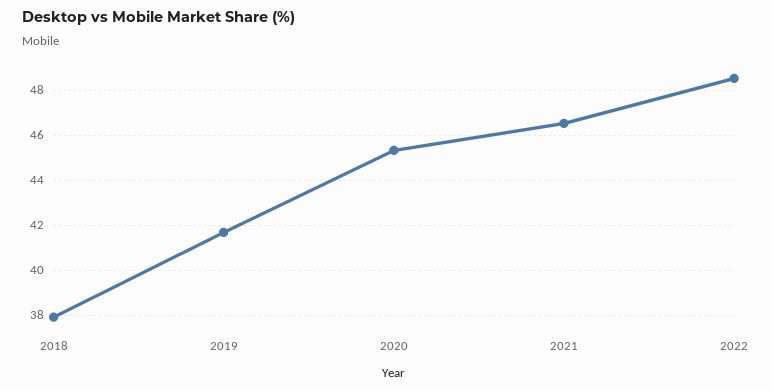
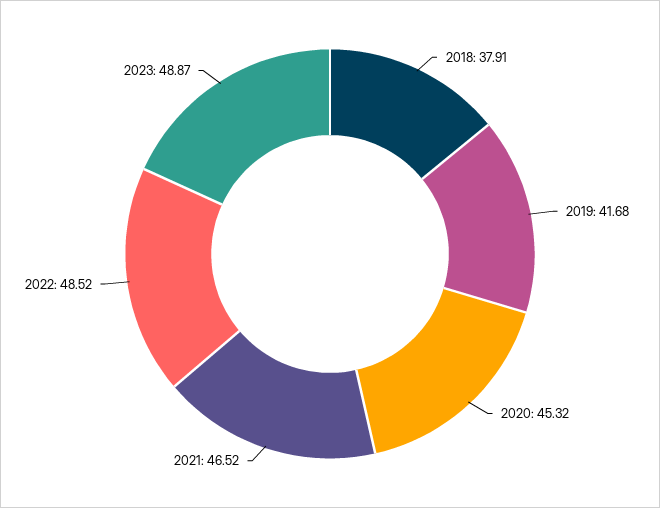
2023: none -> 48.87

